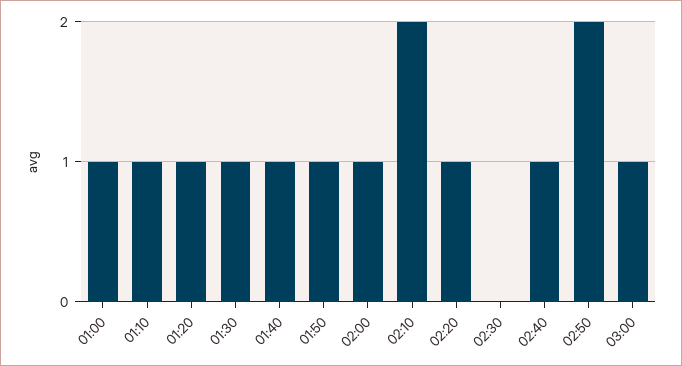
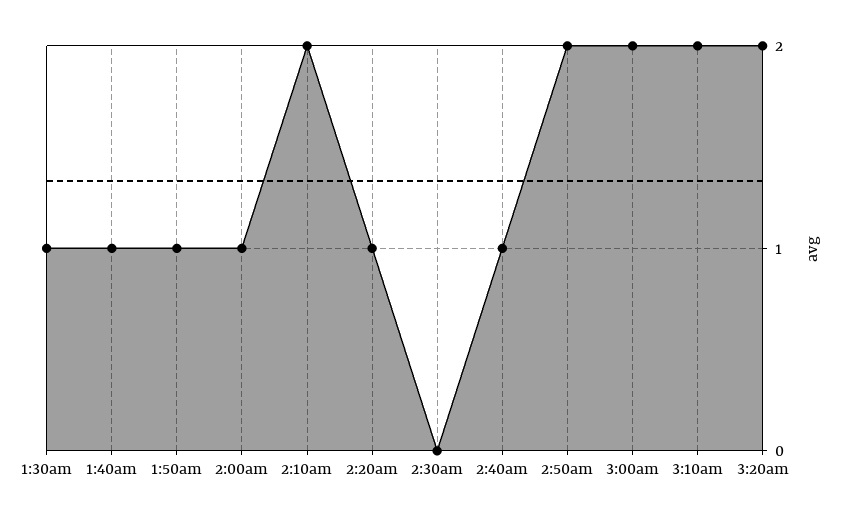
01:00: 1 -> none
01:10: 1 -> none
01:20: 1 -> none
03:00: 1 -> 2
3:10am: none -> 2
3:20am: none -> 2

